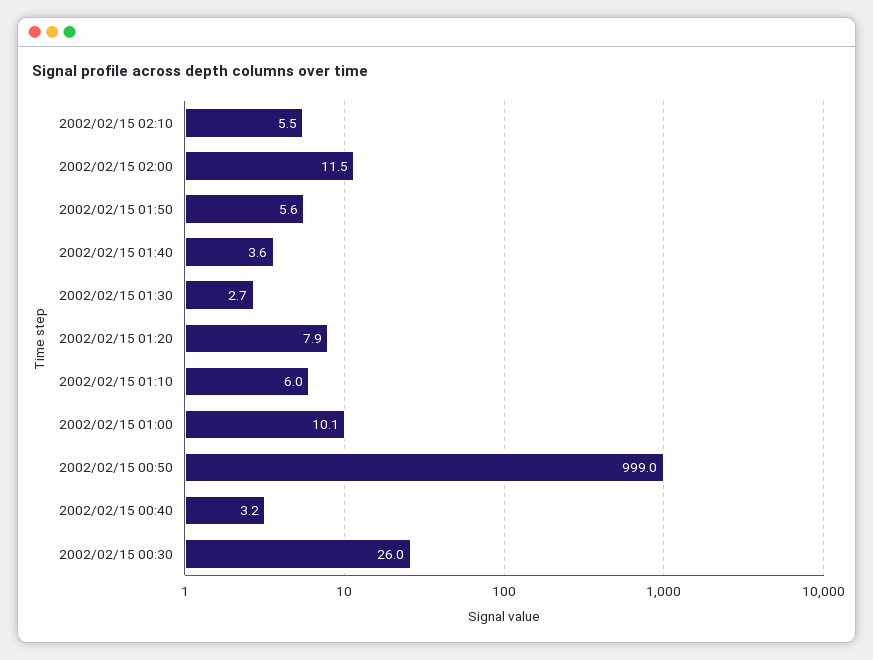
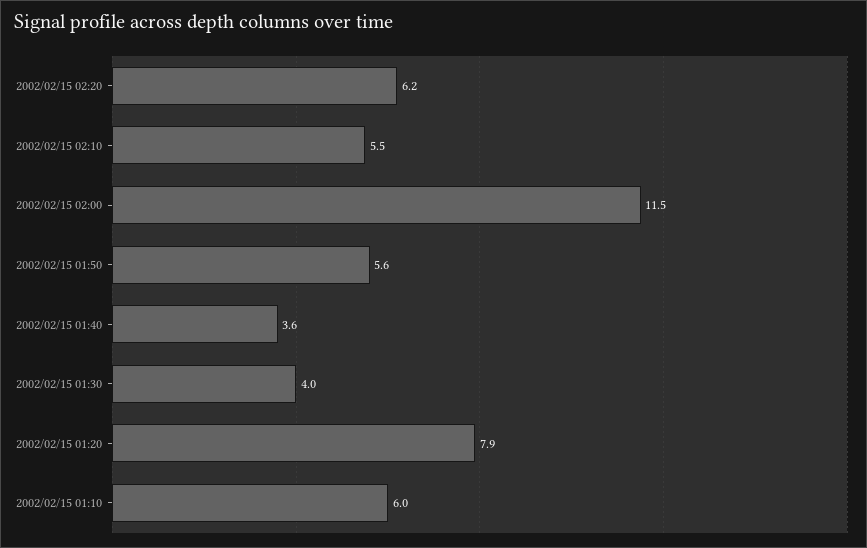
2002/02/15 01:30: 2.7 -> 4
2002/02/15 01:00: 10.1 -> none
2002/02/15 00:50: 999 -> none
2002/02/15 00:40: 3.2 -> none
2002/02/15 00:30: 26 -> none
2002/02/15 02:20: none -> 6.2

